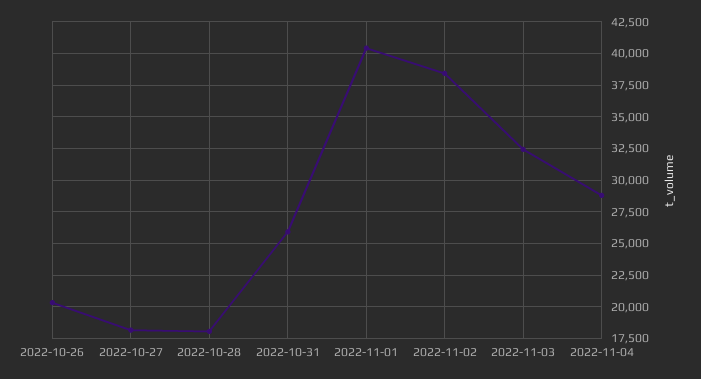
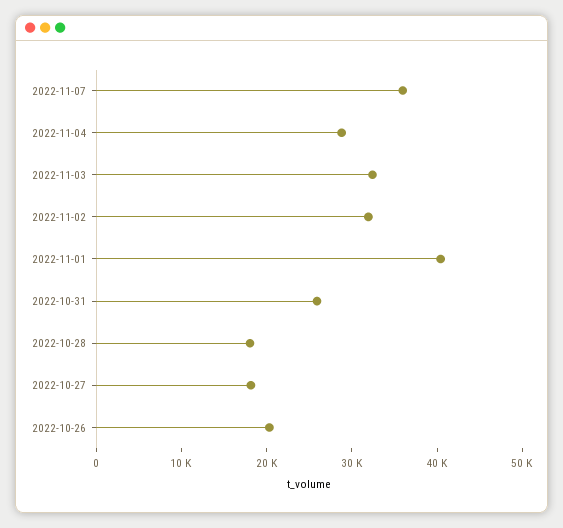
2022-11-02: 38500 -> 32000
2022-11-07: none -> 36000

